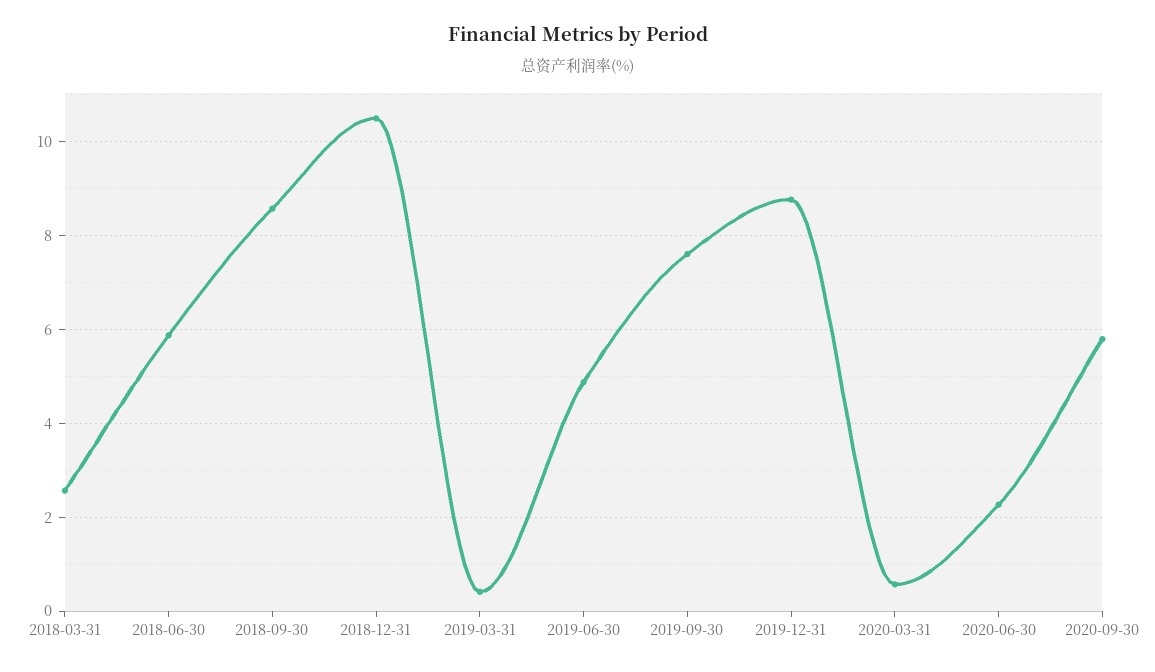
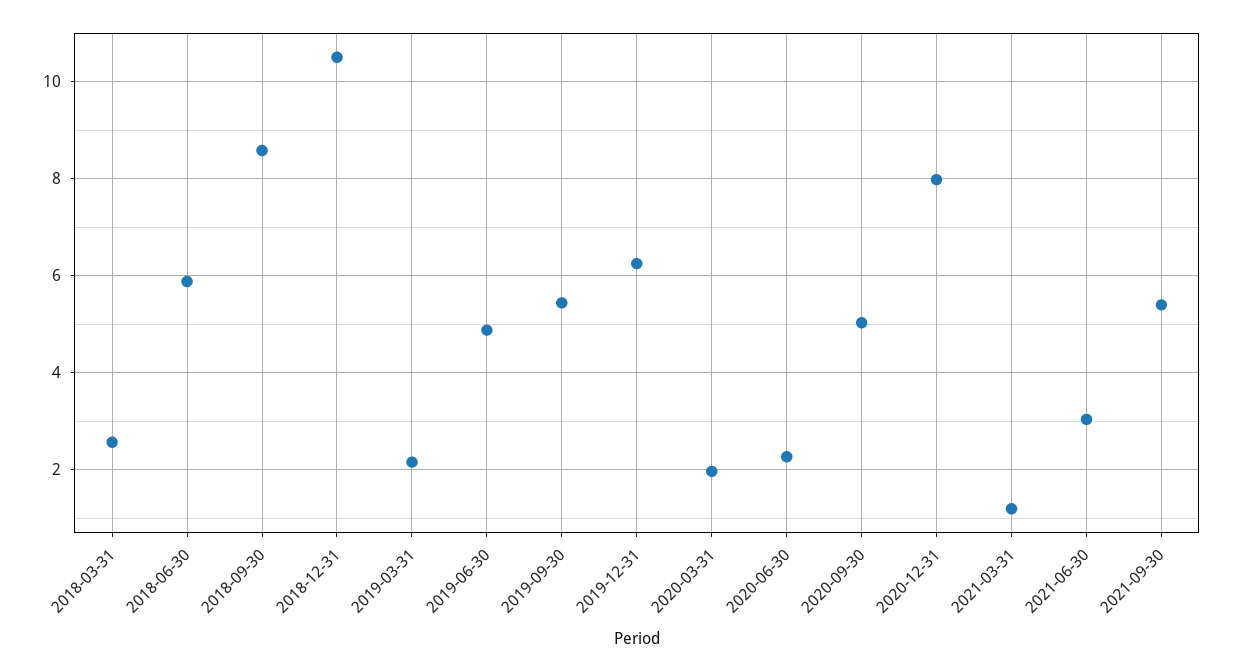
2019-03-31: 0.4 -> 2.2
2019-09-30: 7.6 -> 5.4
2019-12-31: 8.8 -> 6.2
2020-03-31: 0.6 -> 2
2020-09-30: 5.8 -> 5
2020-12-31: none -> 8
2021-03-31: none -> 1.2
2021-06-30: none -> 3
2021-09-30: none -> 5.4

